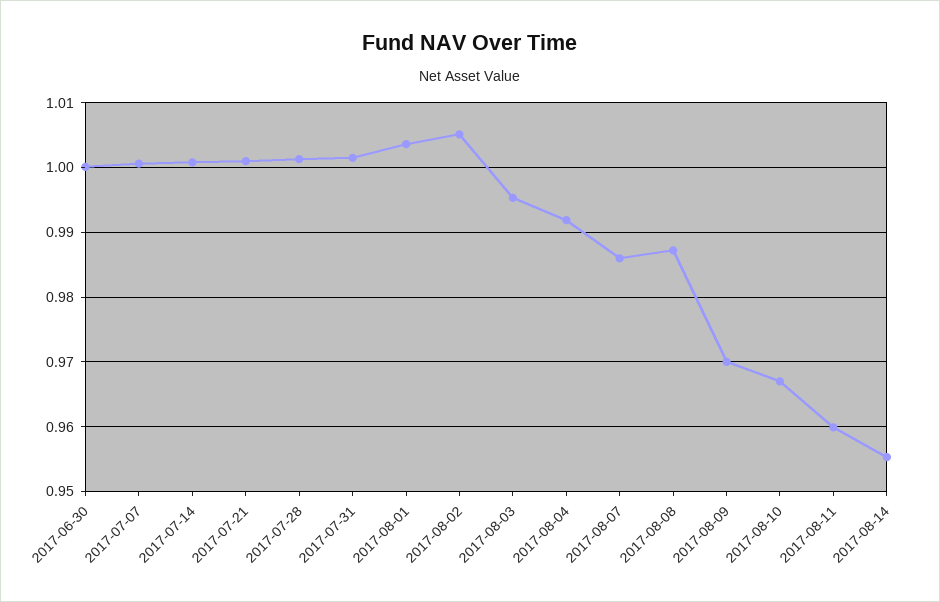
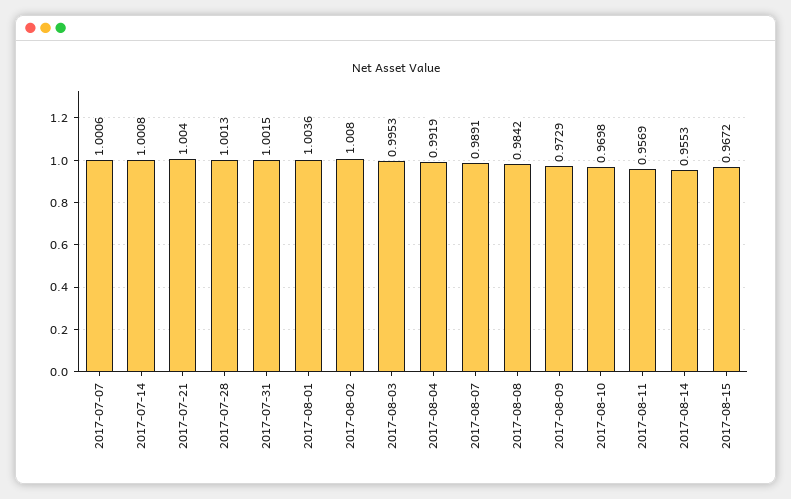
2017-06-30: 1 -> none
2017-07-21: 1.001 -> 1.004
2017-08-02: 1.005 -> 1.008
2017-08-07: 0.986 -> 0.9891
2017-08-08: 0.987 -> 0.9842
2017-08-09: 0.97 -> 0.9729
2017-08-10: 0.967 -> 0.9698
2017-08-11: 0.96 -> 0.9569
2017-08-15: none -> 0.9672

